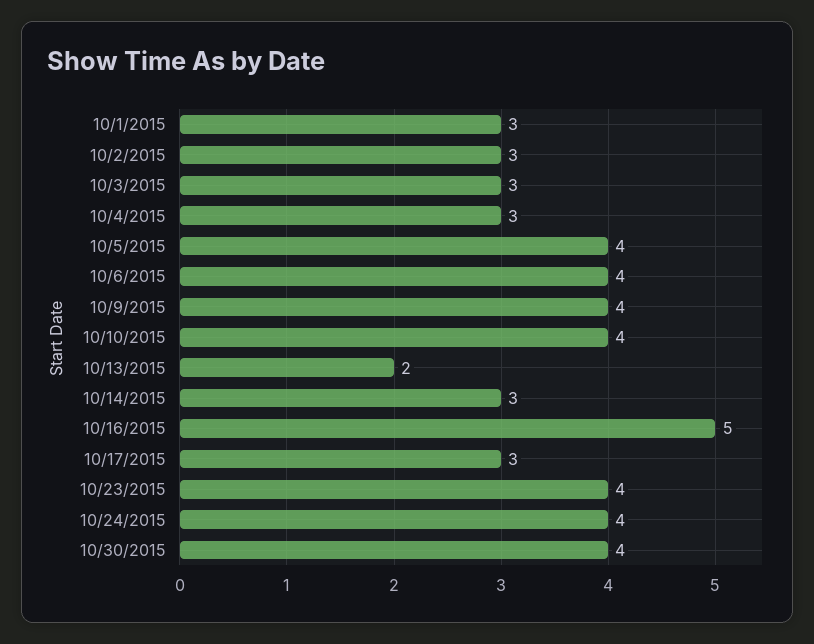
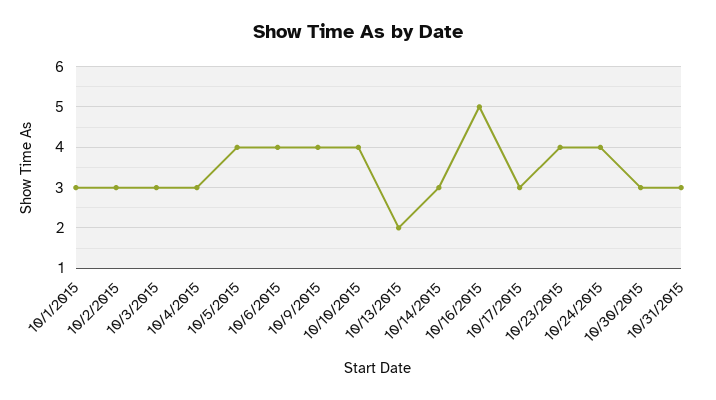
10/30/2015: 4 -> 3
10/31/2015: none -> 3

